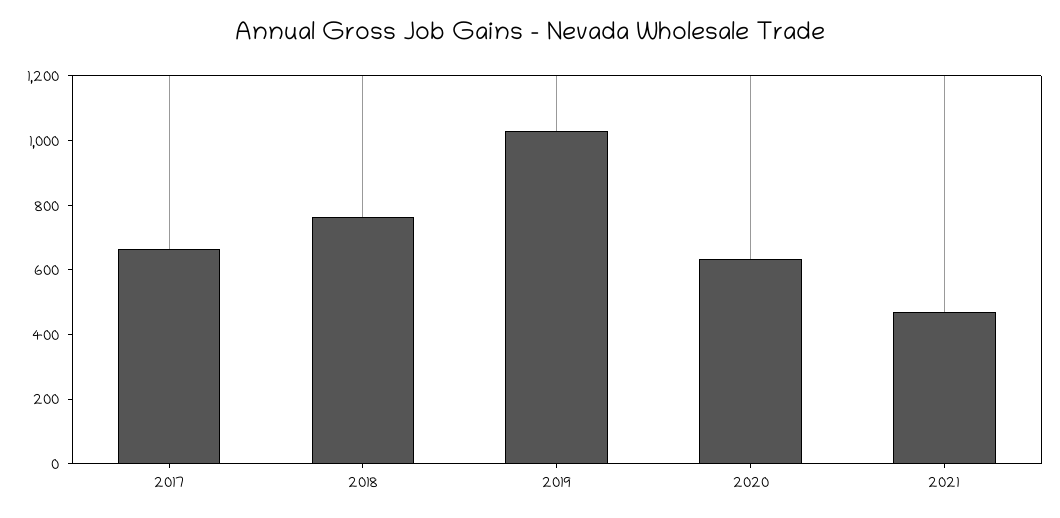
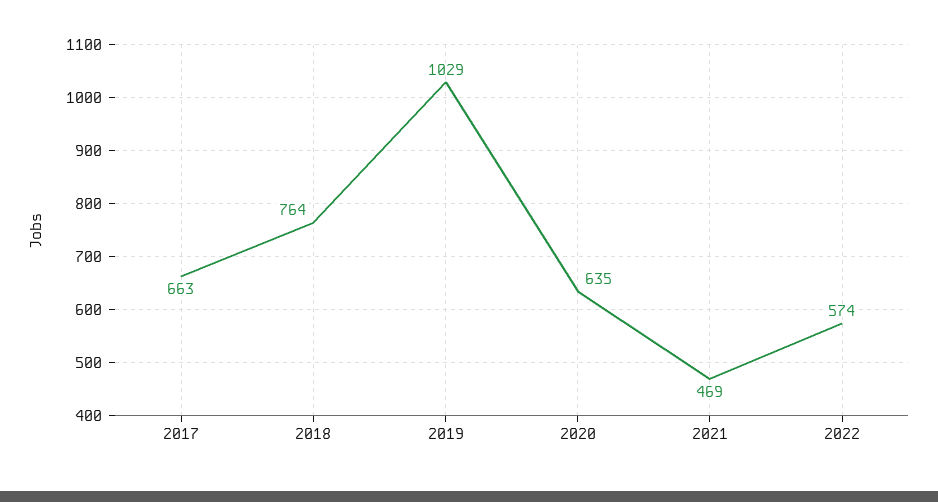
2022: none -> 574

